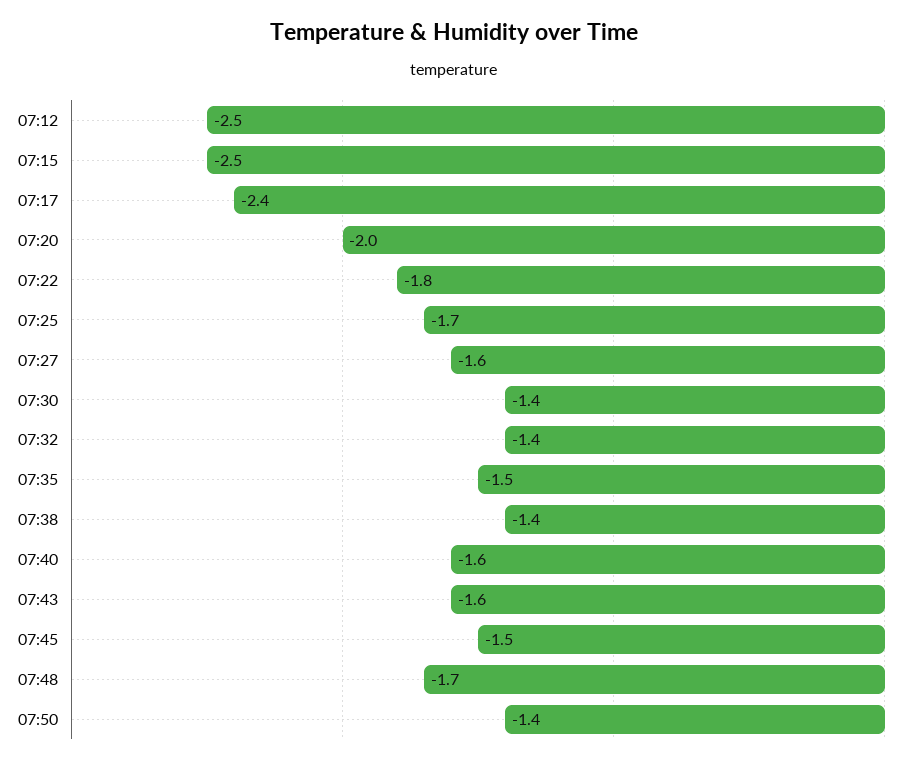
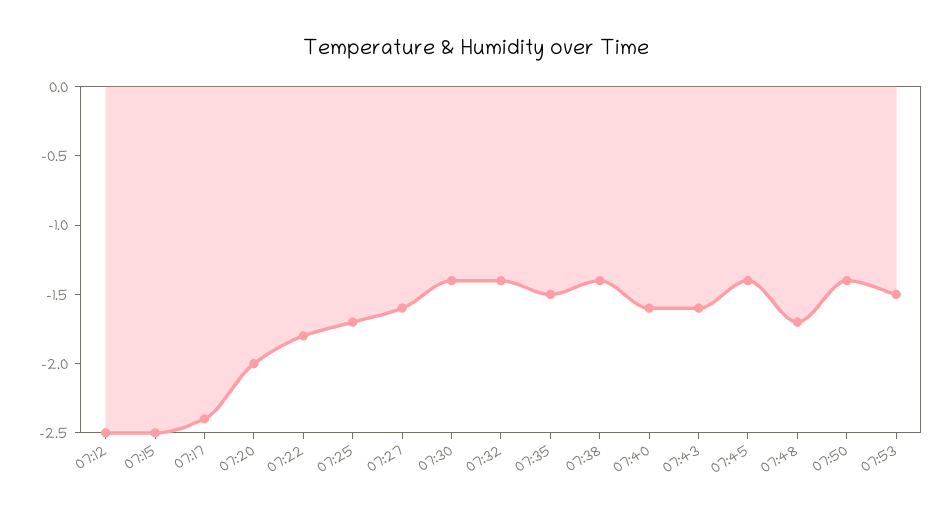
07:45: -1.5 -> -1.4
07:53: none -> -1.5

